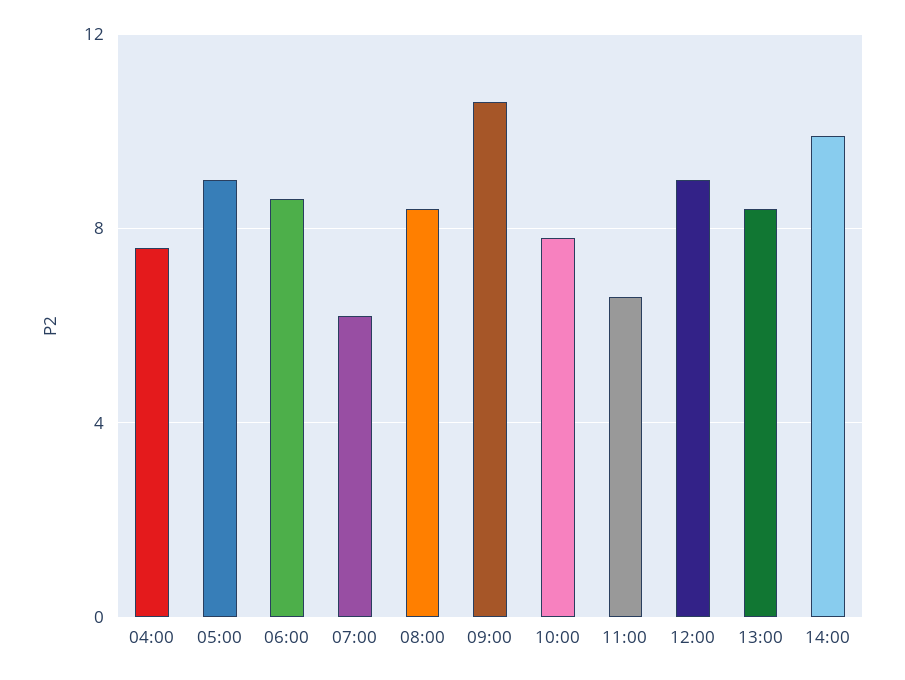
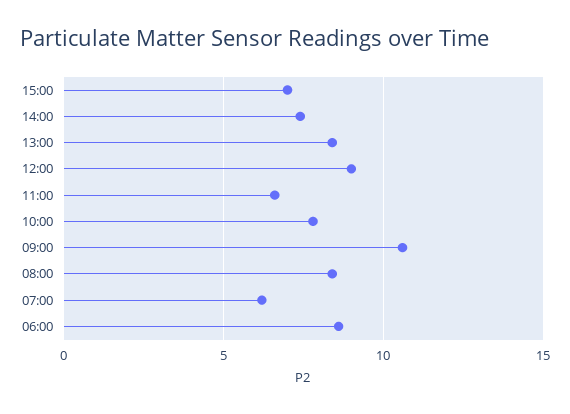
04:00: 7.5 -> none
05:00: 9 -> none
14:00: 10 -> 7.5
15:00: none -> 7

